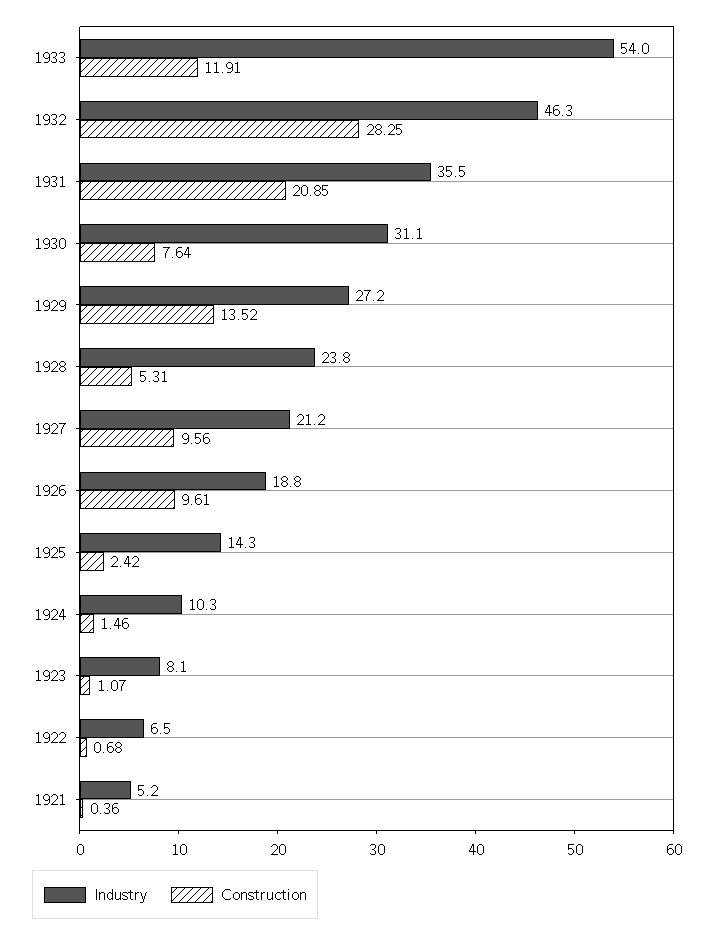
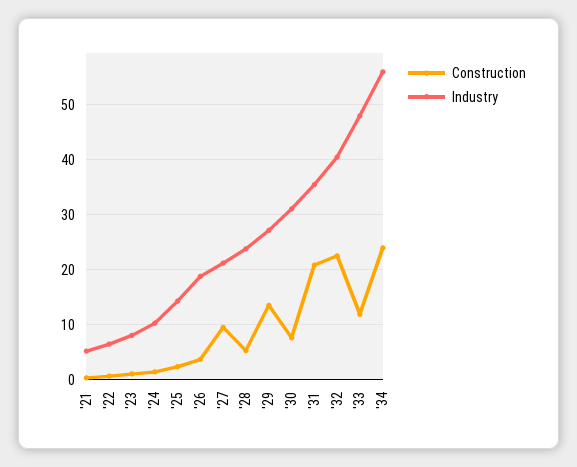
Industry, 1933: 54 -> 48
Industry, 1932: 46.3 -> 40
Construction, 1932: 28.25 -> 22
Construction, 1926: 9.61 -> 4
Construction, '34: none -> 24
Industry, '34: none -> 56

